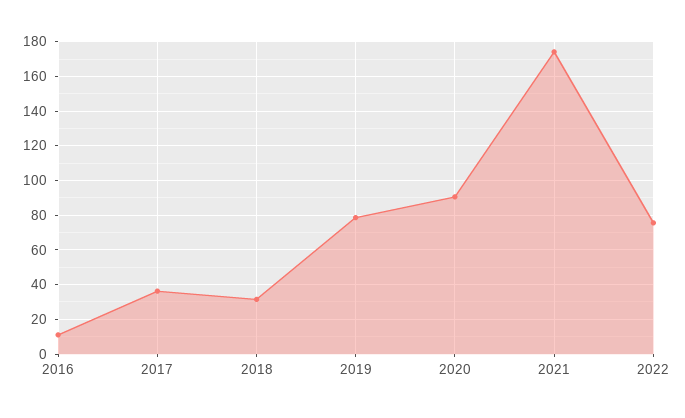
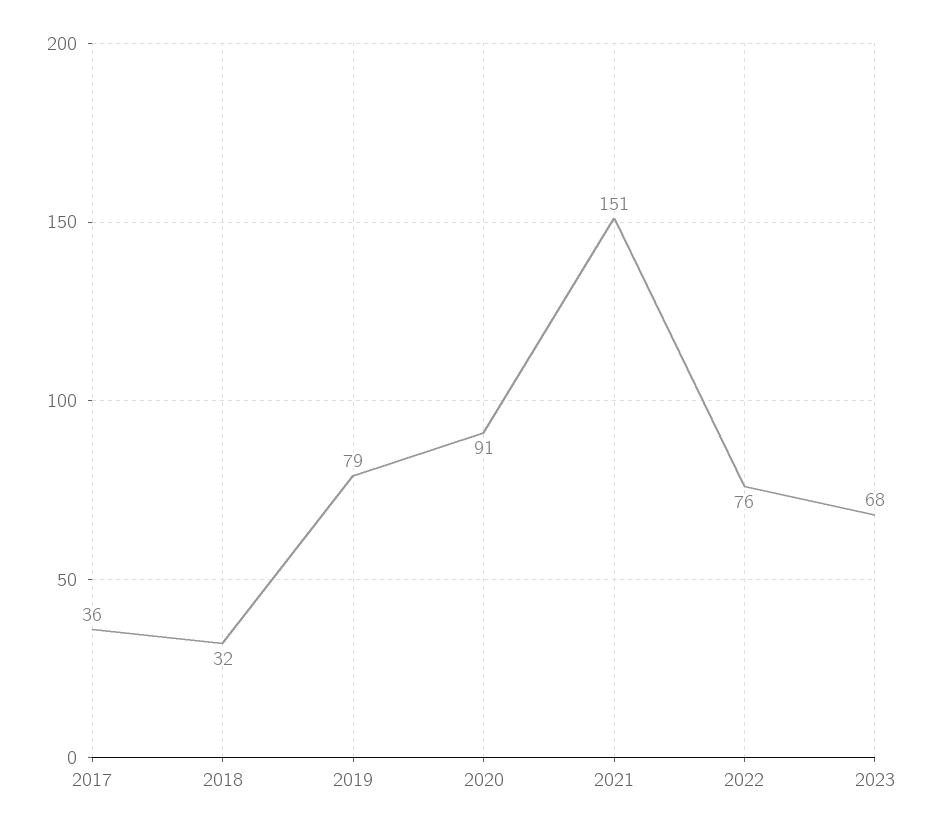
2016: 10 -> none
2021: 175 -> 151
2023: none -> 68

